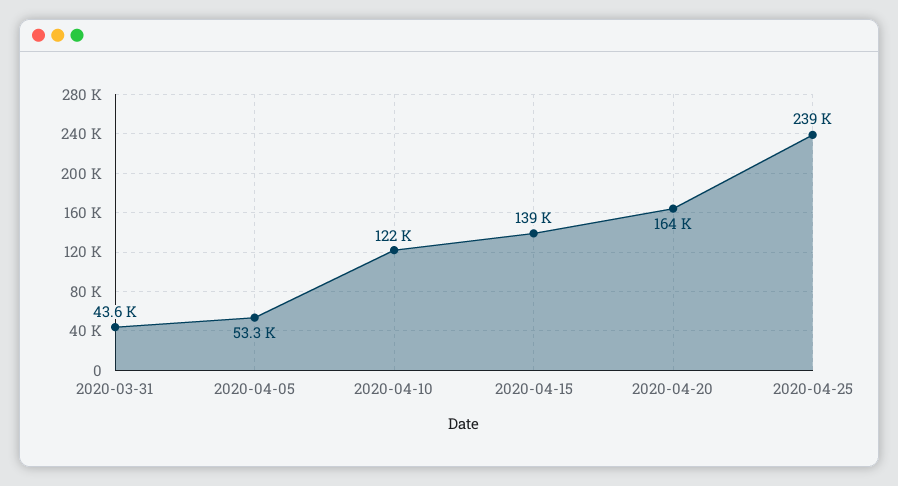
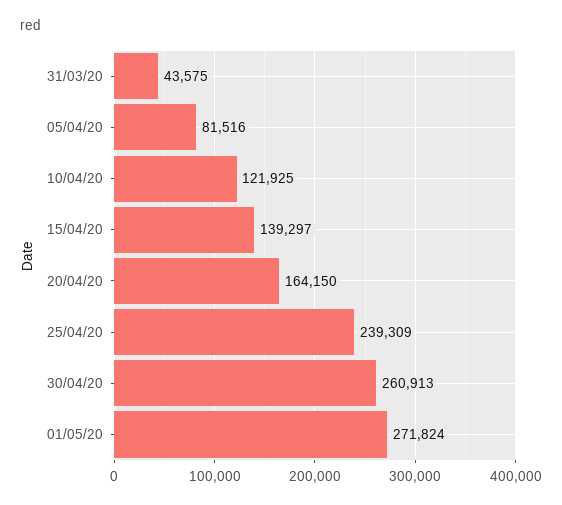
2020-04-05: 53300 -> 81516
30/04/20: none -> 260913
01/05/20: none -> 271824

